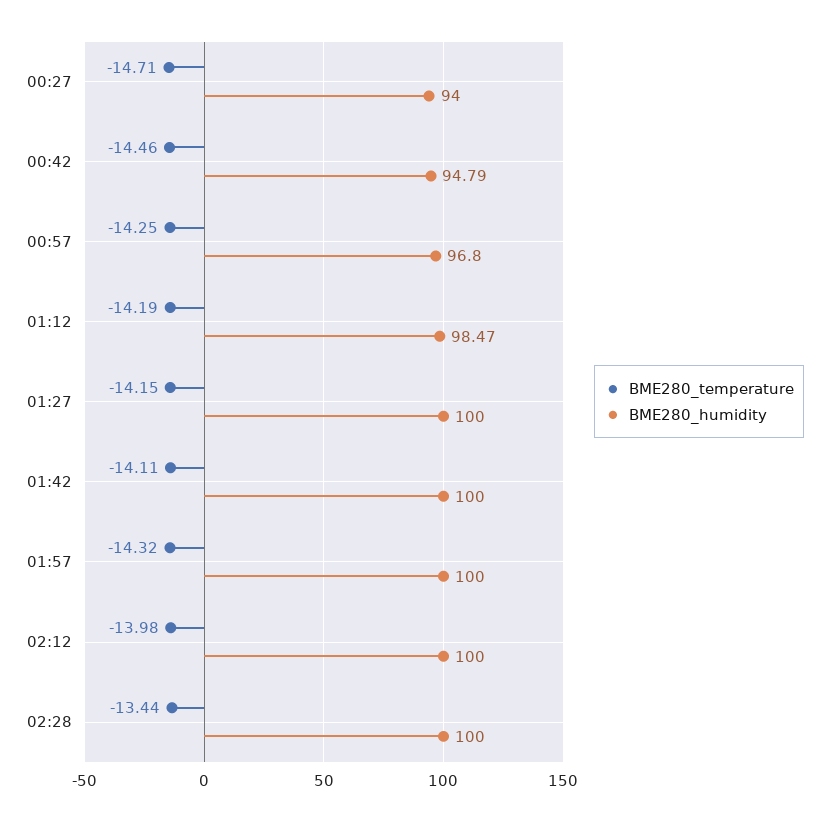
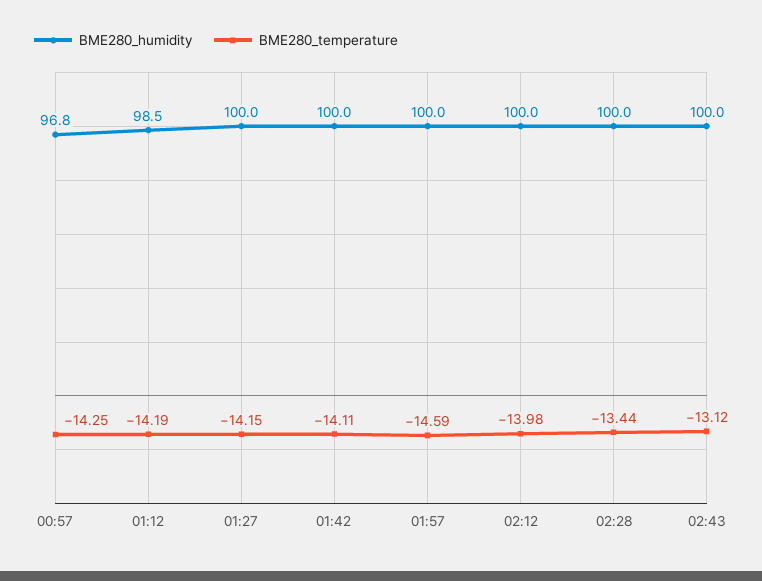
BME280_temperature, 00:27: -14.71 -> none
BME280_humidity, 00:27: 94 -> none
BME280_temperature, 00:42: -14.46 -> none
BME280_humidity, 00:42: 94.79 -> none
BME280_temperature, 01:57: -14.32 -> -14.59
BME280_humidity, 02:43: none -> 100
BME280_temperature, 02:43: none -> -13.12

